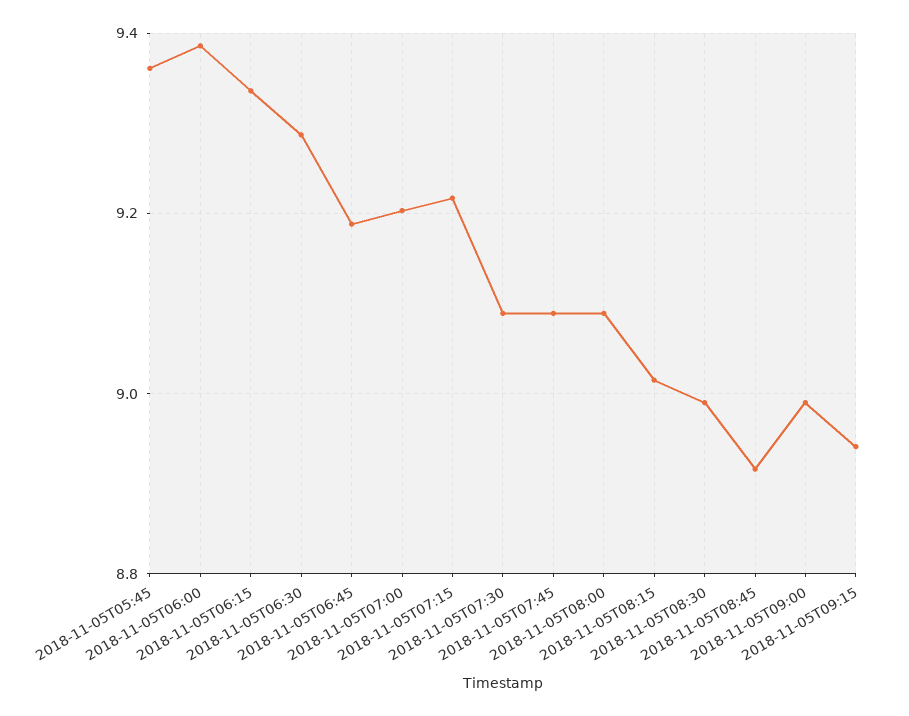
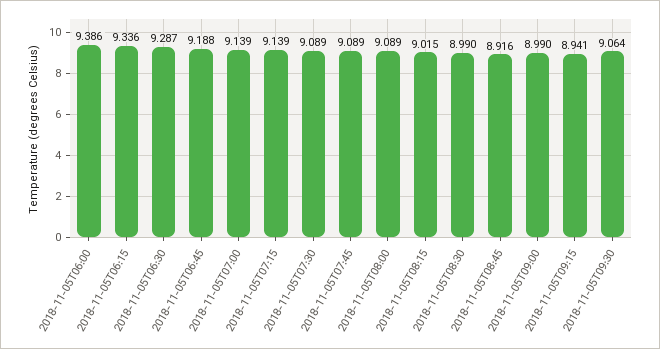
2018-11-05T05:45: 9.36 -> none
2018-11-05T07:00: 9.2 -> 9.139
2018-11-05T07:15: 9.22 -> 9.139
2018-11-05T09:30: none -> 9.064

